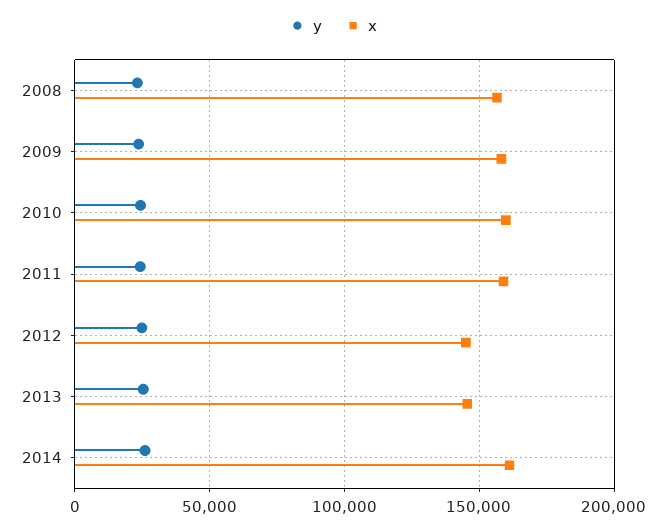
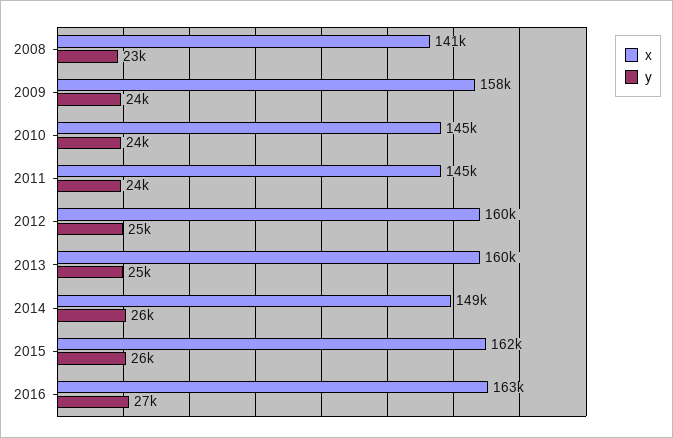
x, 2008: 155000 -> 141000
x, 2010: 160000 -> 145000
x, 2011: 160000 -> 145000
x, 2012: 145000 -> 160000
x, 2013: 145000 -> 160000
x, 2014: 160000 -> 149000
x, 2015: none -> 162000
y, 2015: none -> 26000
x, 2016: none -> 163000
y, 2016: none -> 27000

